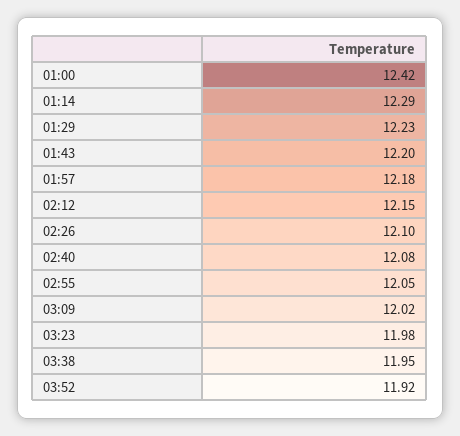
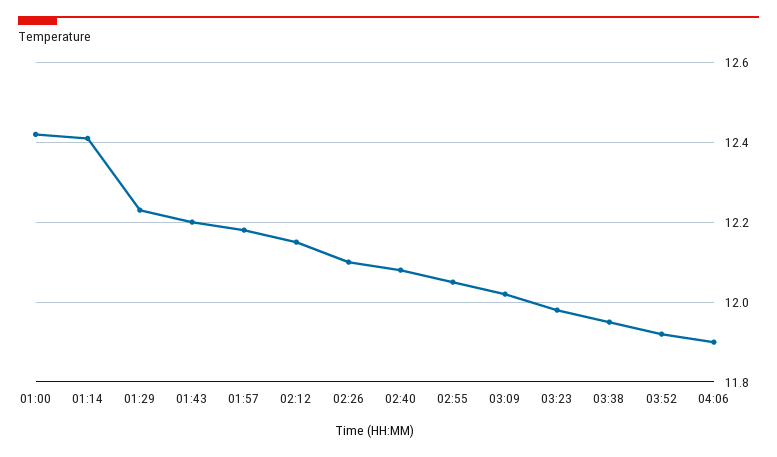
01:14: 12.29 -> 12.4
04:06: none -> 11.9

